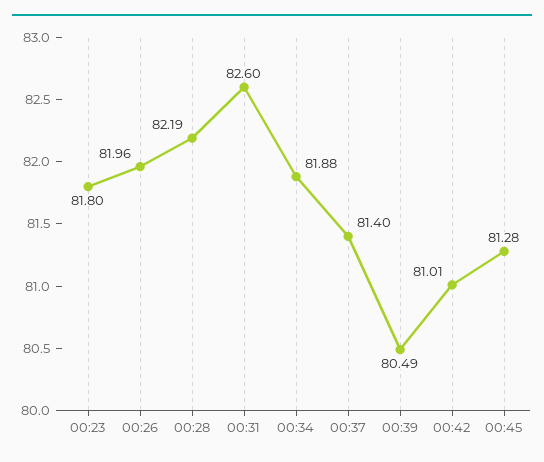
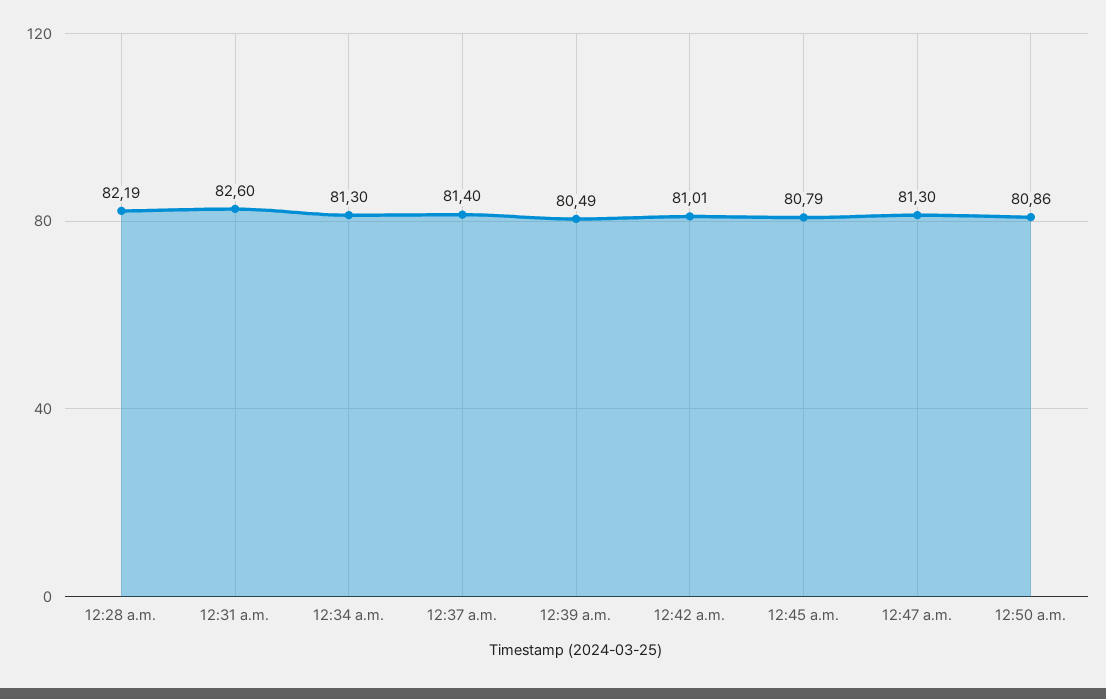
00:23: 81.8 -> none
00:26: 81.96 -> none
00:34: 81.88 -> 81.3
00:45: 81.28 -> 80.79
12:47 a.m.: none -> 81.3
12:50 a.m.: none -> 80.86

